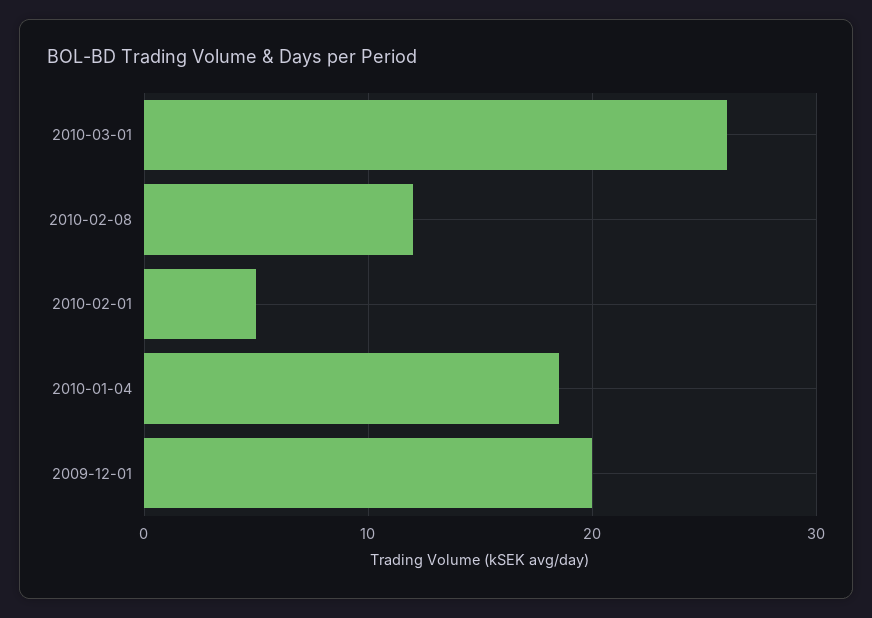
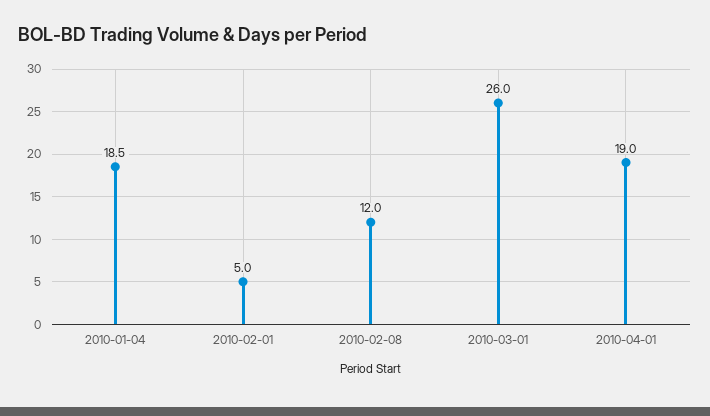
2009-12-01: 20 -> none
2010-04-01: none -> 19

